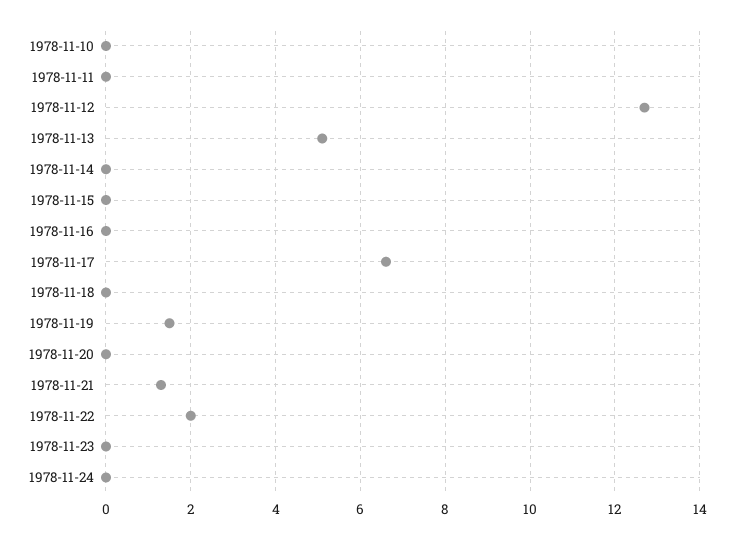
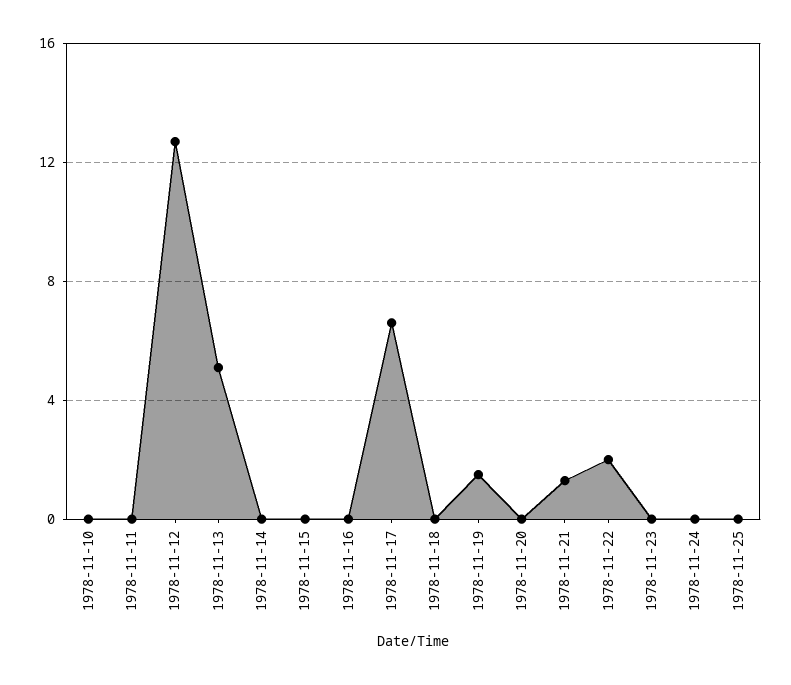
1978-11-25: none -> 0

